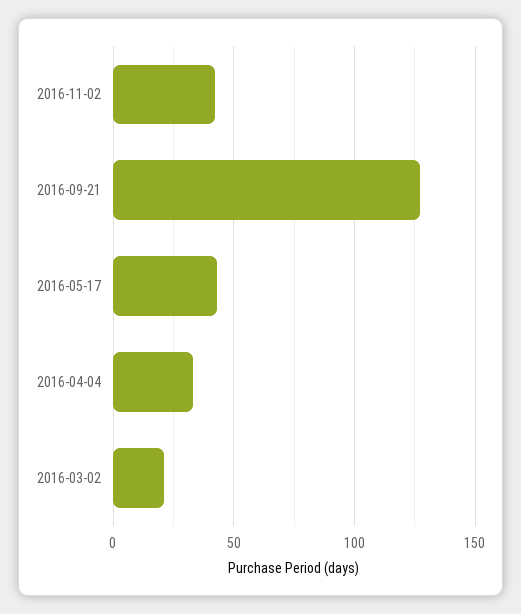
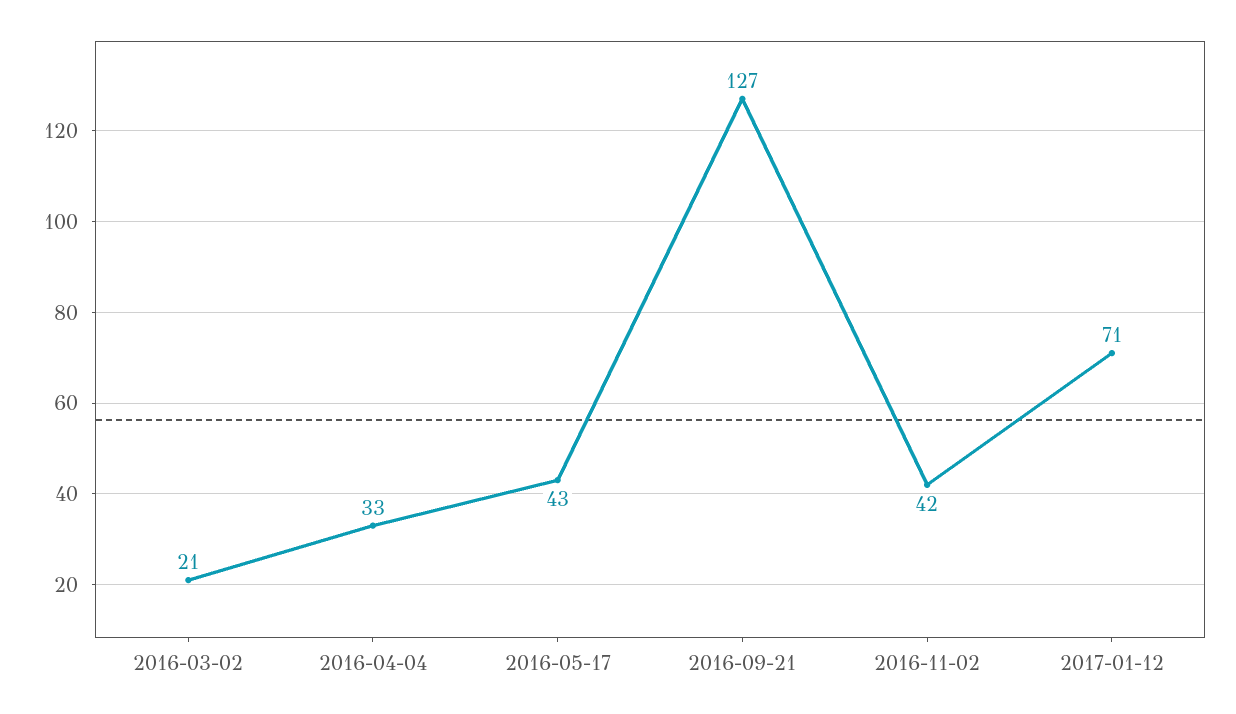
2017-01-12: none -> 71

